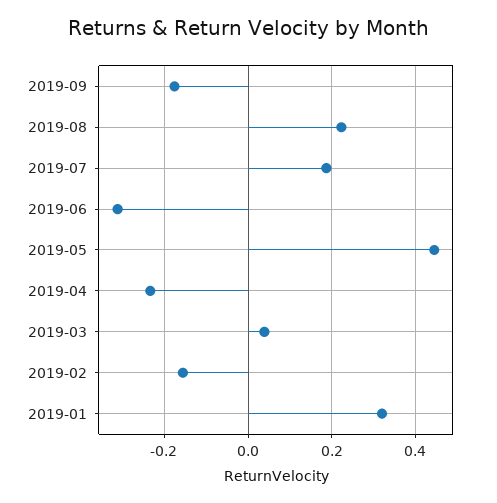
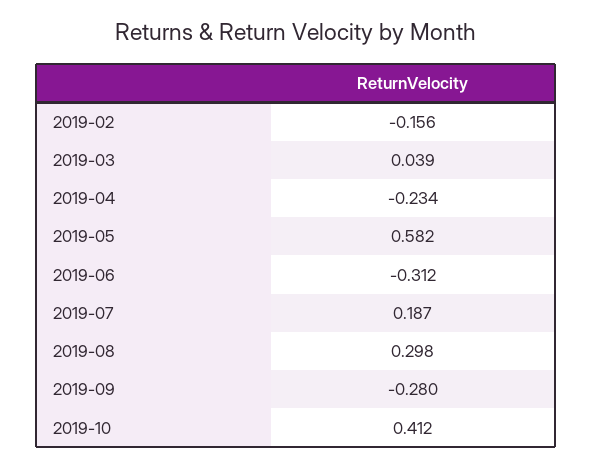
2019-09: -0.18 -> -0.28
2019-08: 0.22 -> 0.298
2019-05: 0.44 -> 0.582
2019-01: 0.32 -> none
2019-10: none -> 0.412

